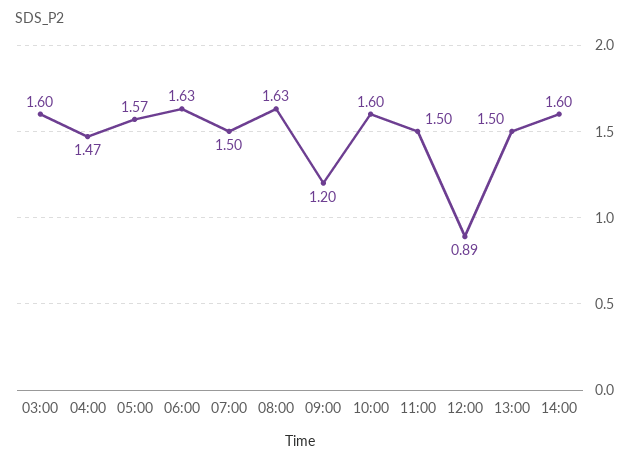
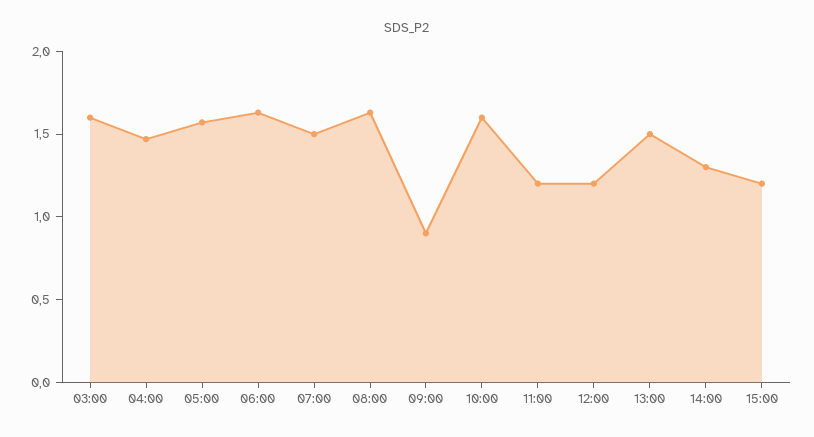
09:00: 1.2 -> 0.9
11:00: 1.5 -> 1.2
12:00: 0.89 -> 1.2
14:00: 1.6 -> 1.3
15:00: none -> 1.2

